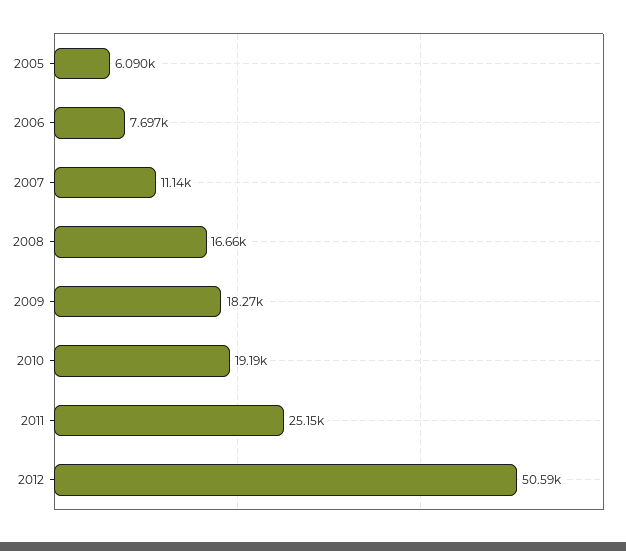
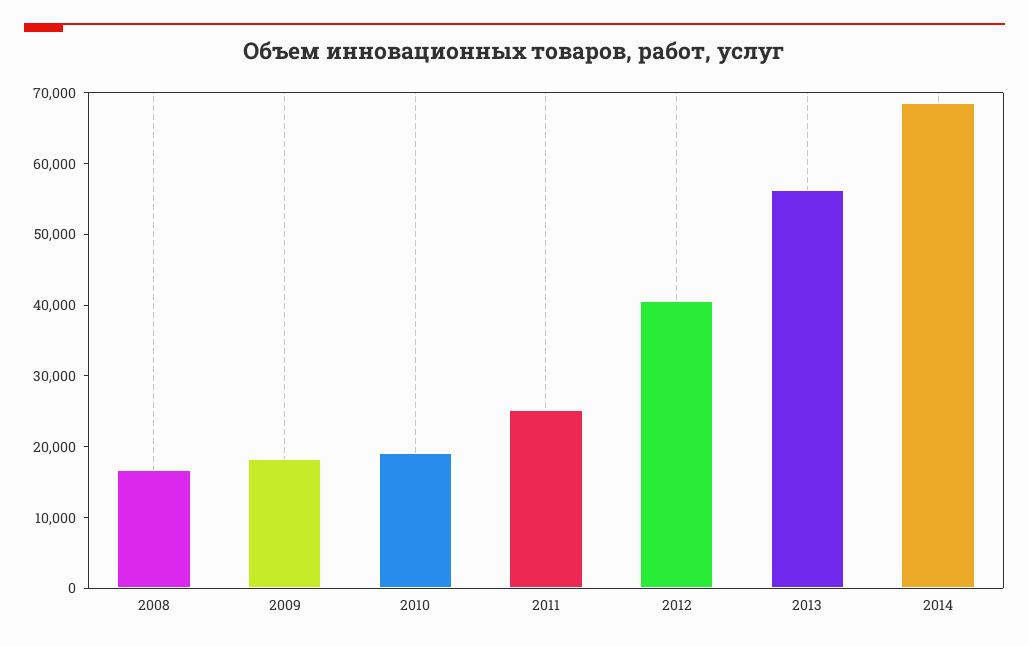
2005: 6090 -> none
2006: 7697 -> none
2007: 11140 -> none
2012: 50590 -> 40000
2013: none -> 56000
2014: none -> 68000

